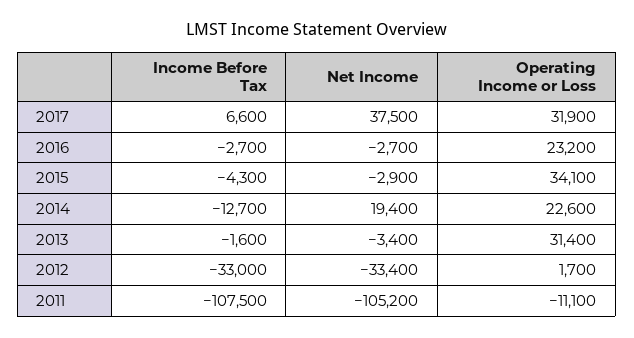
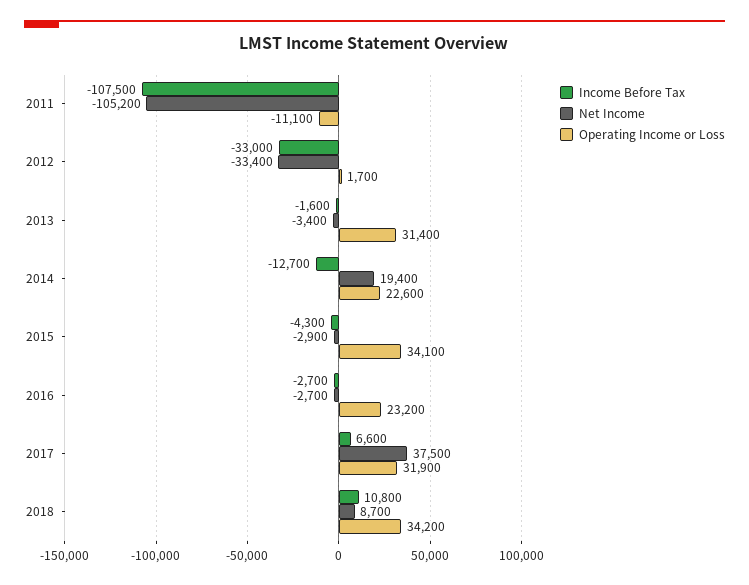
Income Before Tax, 2018: none -> 10800
Net Income, 2018: none -> 8700
Operating Income or Loss, 2018: none -> 34200

